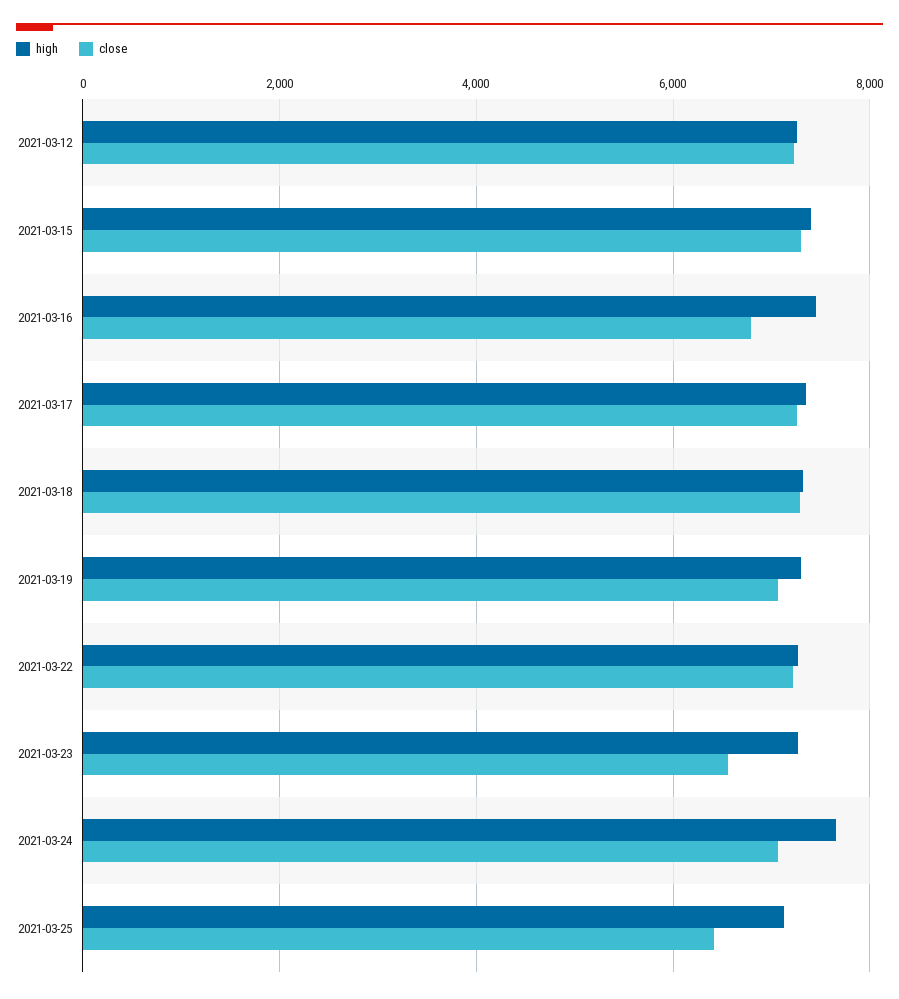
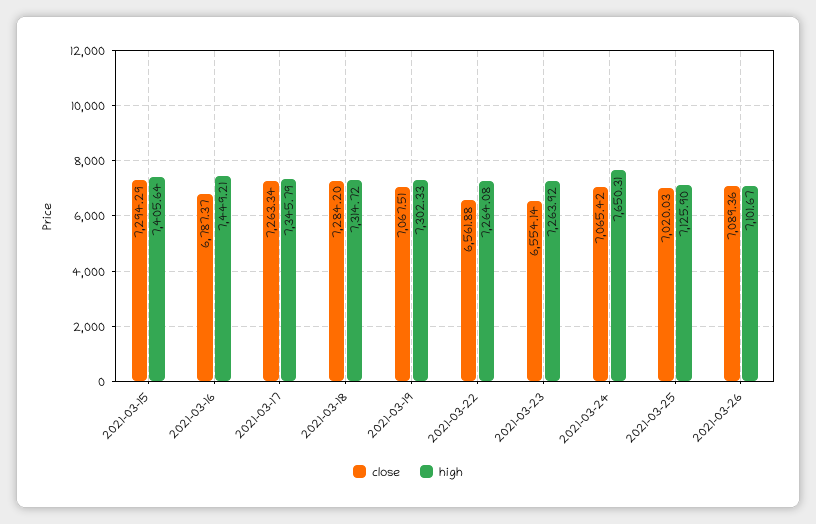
high, 2021-03-12: 7200 -> none
close, 2021-03-12: 7200 -> none
close, 2021-03-22: 7200 -> 6561.88
close, 2021-03-25: 6400 -> 7020.03
close, 2021-03-26: none -> 7089.36
high, 2021-03-26: none -> 7101.67

